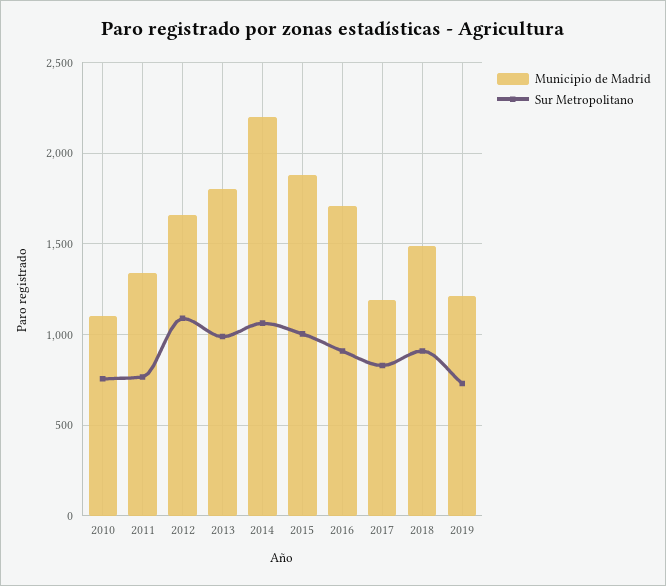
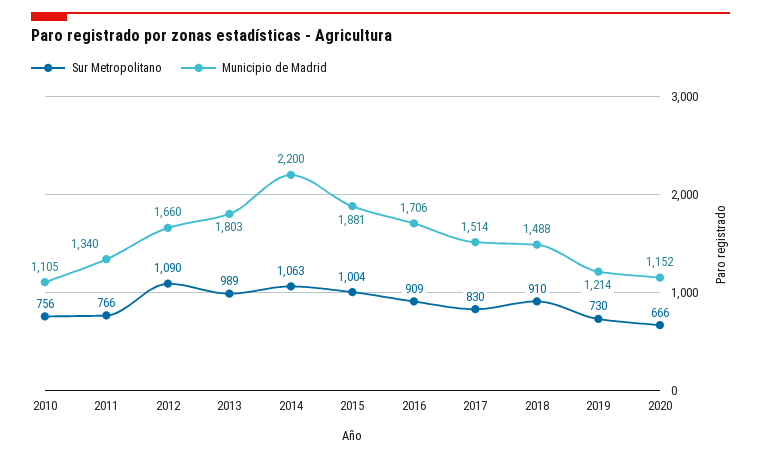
Municipio de Madrid, 2017: 1200 -> 1514
Sur Metropolitano, 2020: none -> 666
Municipio de Madrid, 2020: none -> 1152

